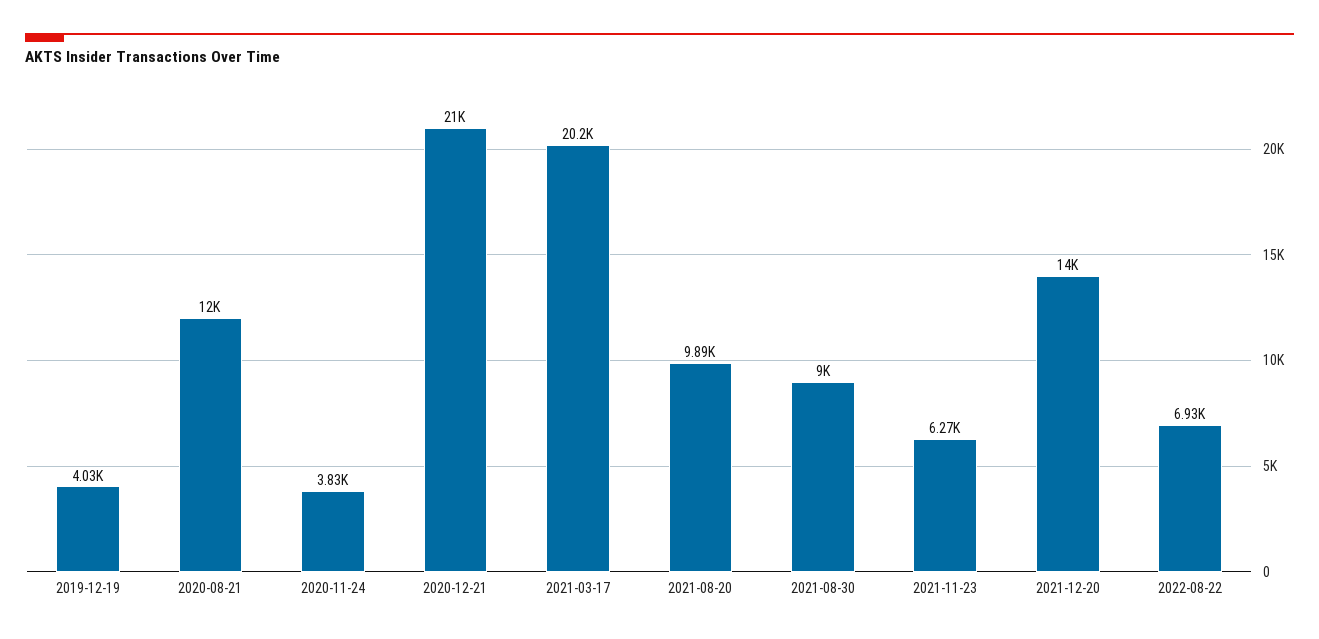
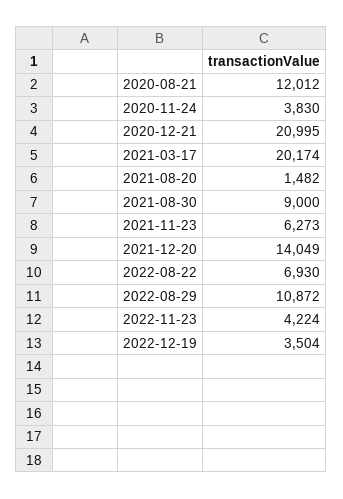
2019-12-19: 4030 -> none
2021-08-20: 9890 -> 1482
2022-08-29: none -> 10872
2022-11-23: none -> 4224
2022-12-19: none -> 3504

